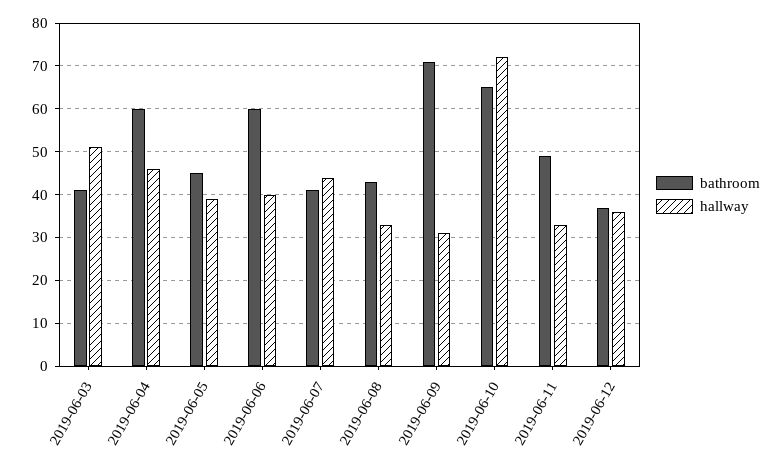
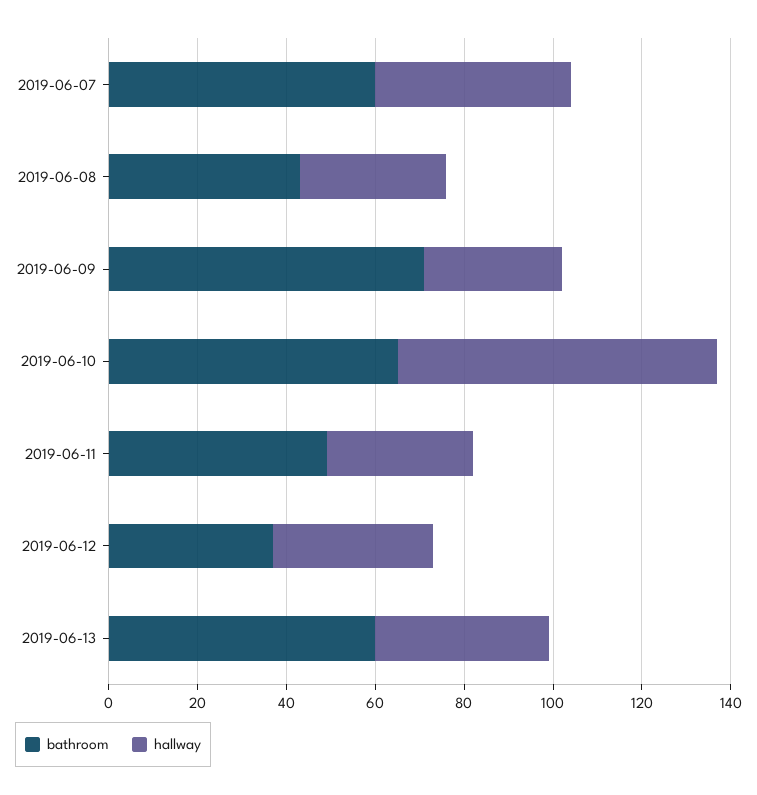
bathroom, 2019-06-03: 40 -> none
hallway, 2019-06-03: 50 -> none
bathroom, 2019-06-04: 60 -> none
hallway, 2019-06-04: 45 -> none
bathroom, 2019-06-05: 45 -> none
hallway, 2019-06-05: 40 -> none
bathroom, 2019-06-06: 60 -> none
hallway, 2019-06-06: 40 -> none
bathroom, 2019-06-07: 40 -> 60
bathroom, 2019-06-13: none -> 60
hallway, 2019-06-13: none -> 40

